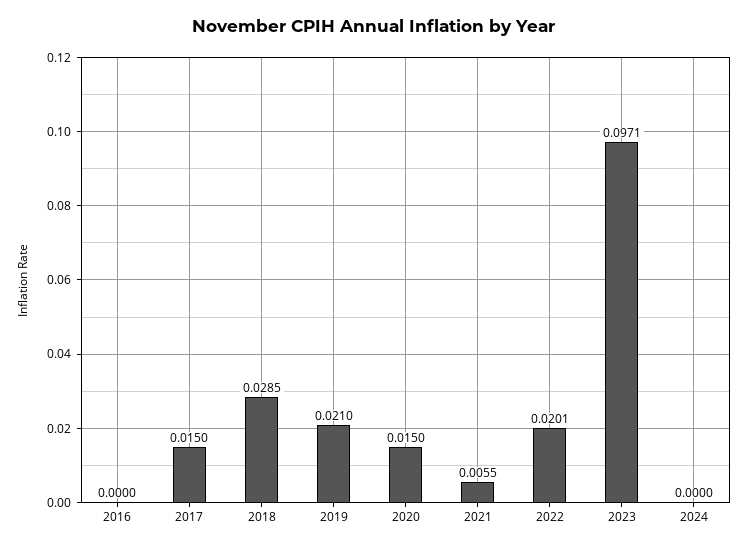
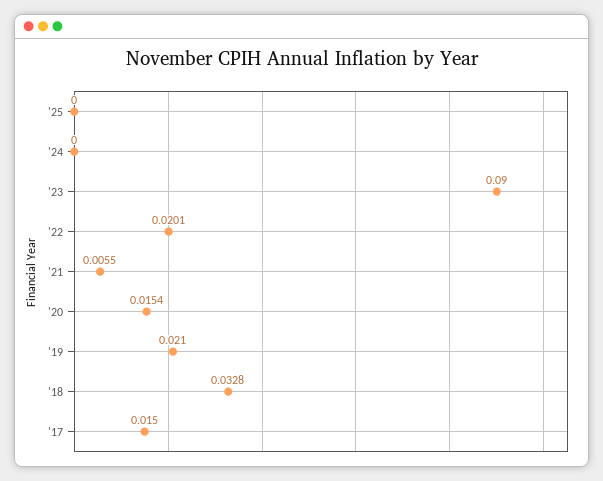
2016: 0 -> none
2018: 0.0285 -> 0.0328
2020: 0.015 -> 0.0154
2023: 0.0971 -> 0.09
'25: none -> 0

